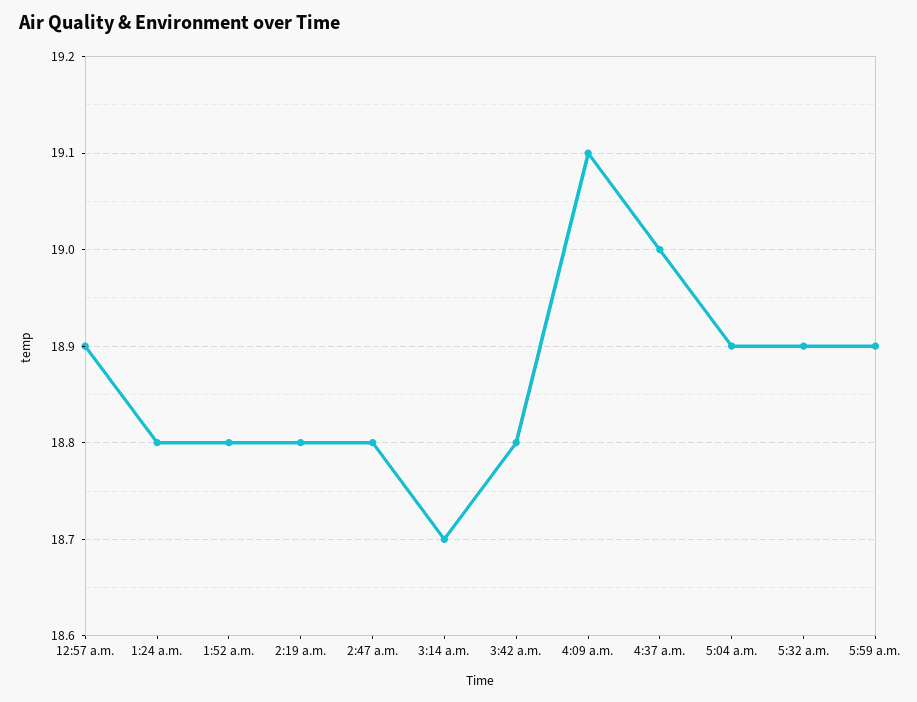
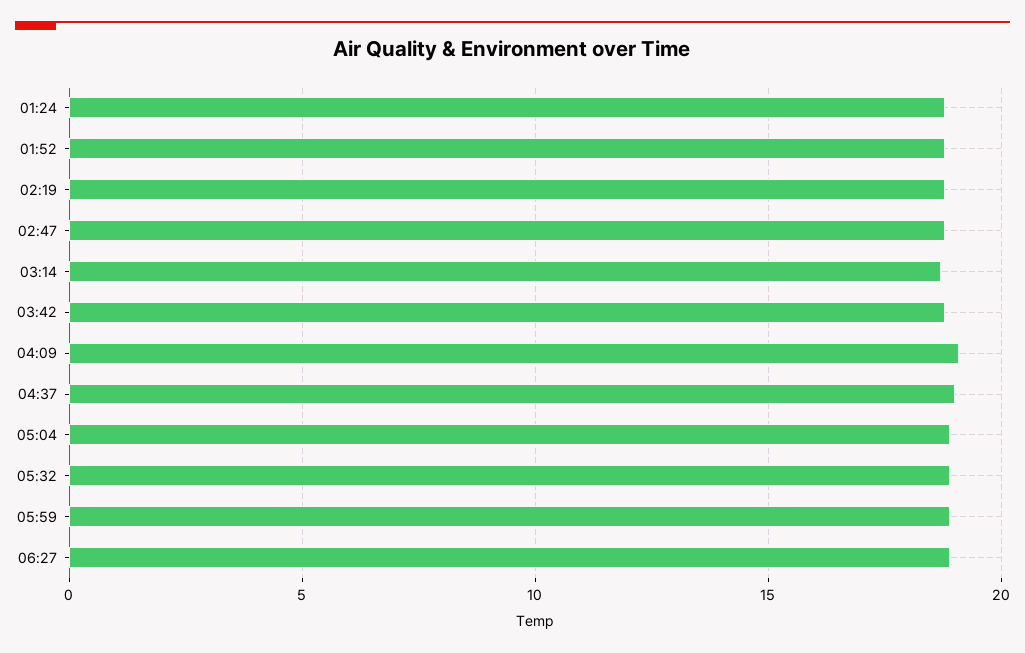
12:57 a.m.: 18.9 -> none
06:27: none -> 19

